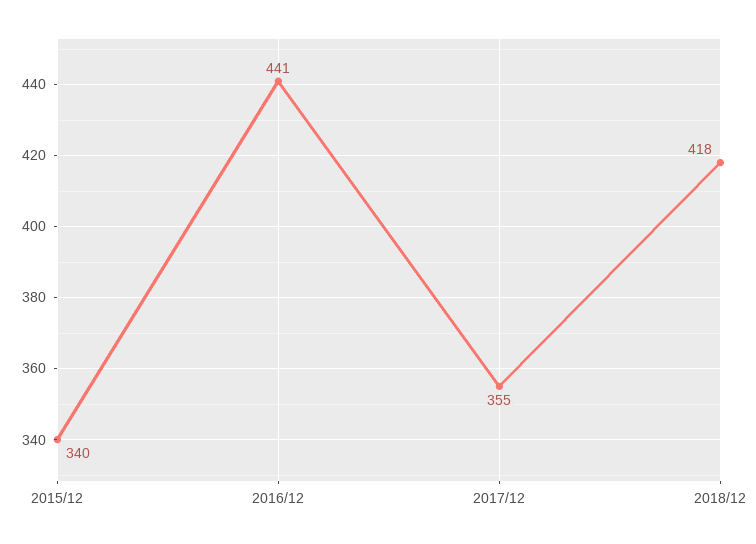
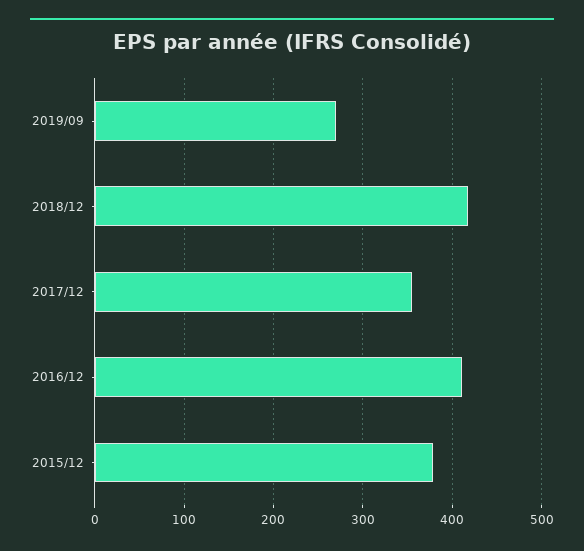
2015/12: 340 -> 380
2016/12: 441 -> 410
2019/09: none -> 270

